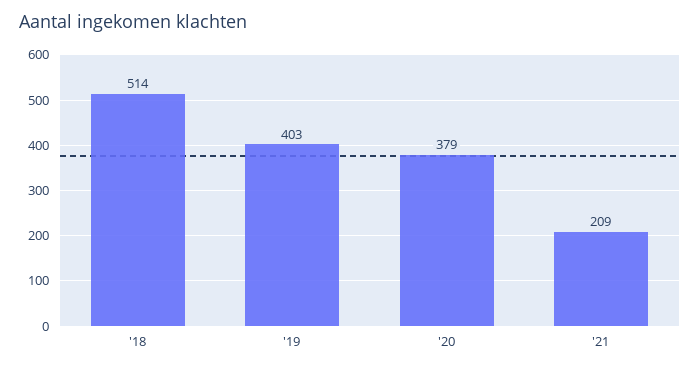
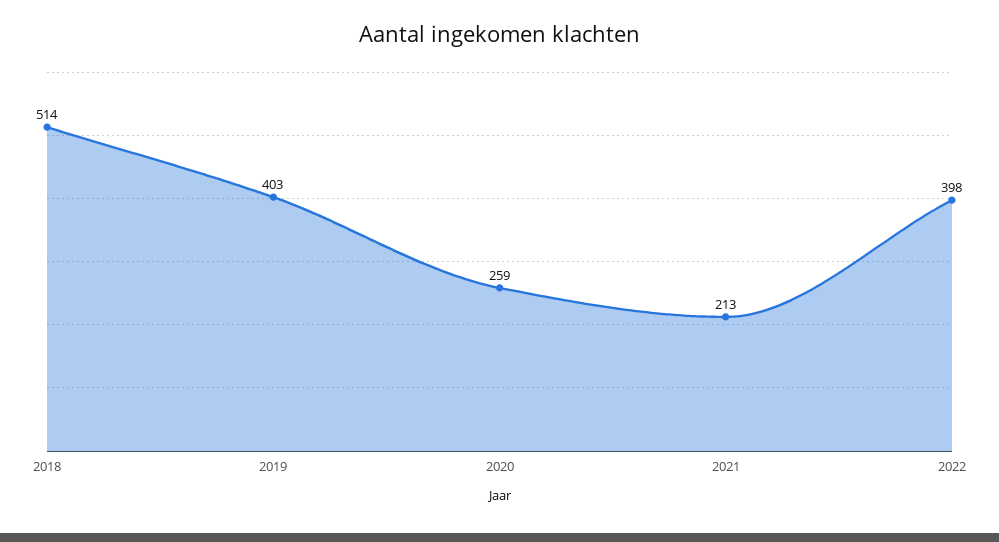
'20: 379 -> 259
'21: 209 -> 213
2022: none -> 398

